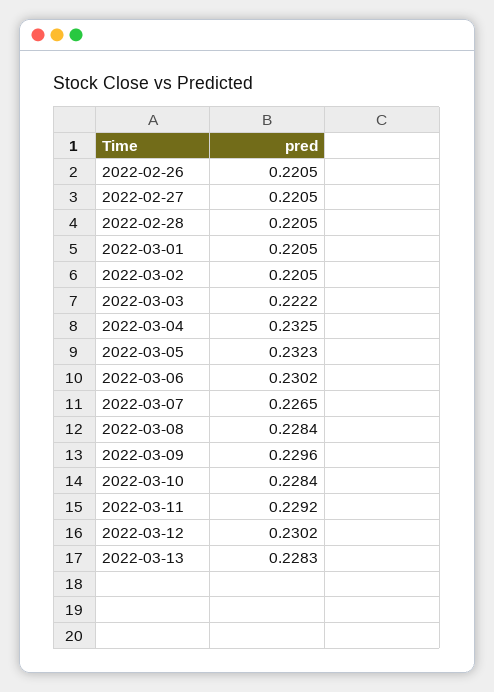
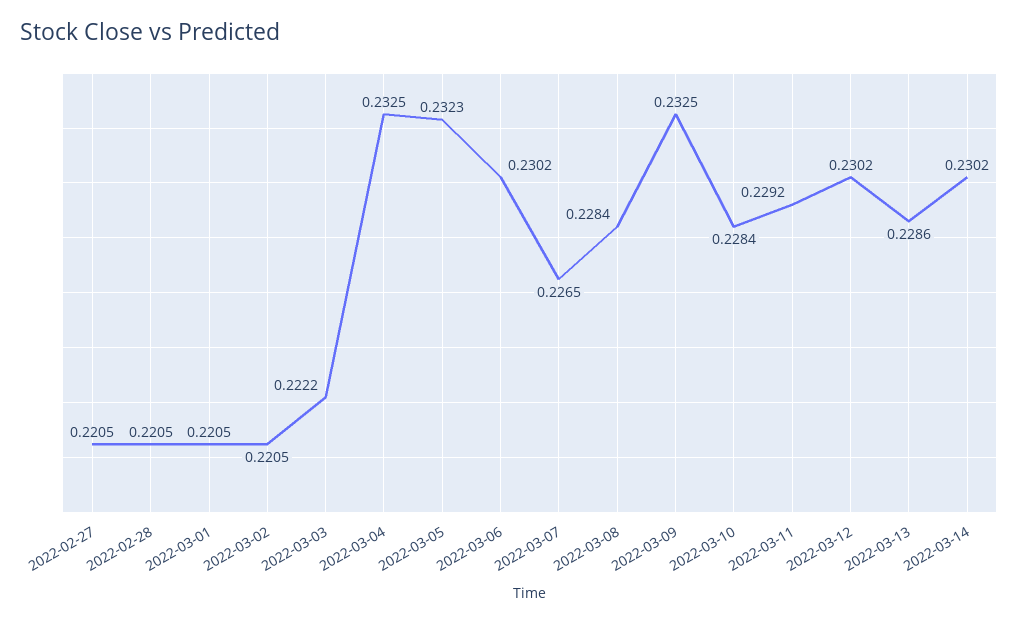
2022-02-26: 0.2205 -> none
2022-03-09: 0.2296 -> 0.2325
2022-03-13: 0.2283 -> 0.2286
2022-03-14: none -> 0.2302

